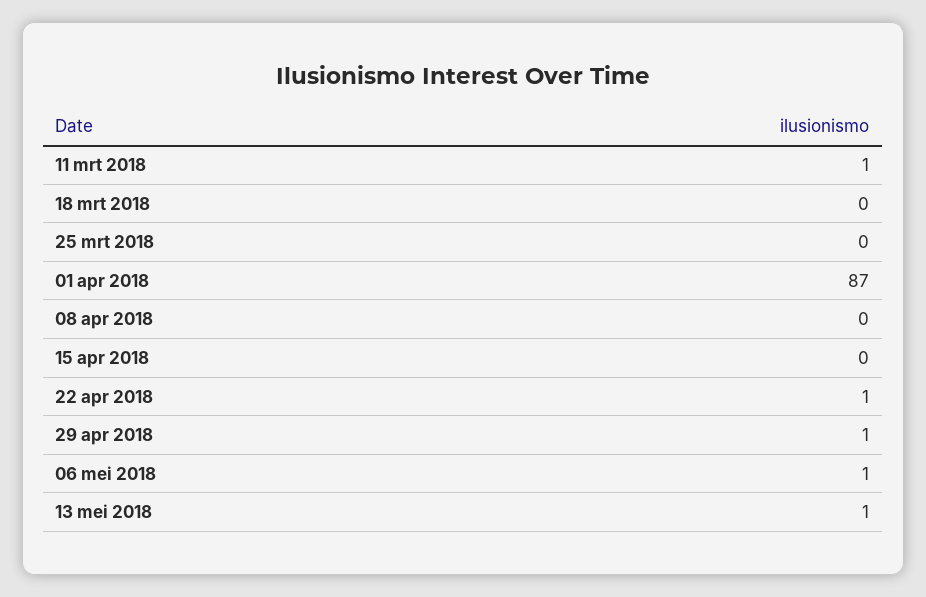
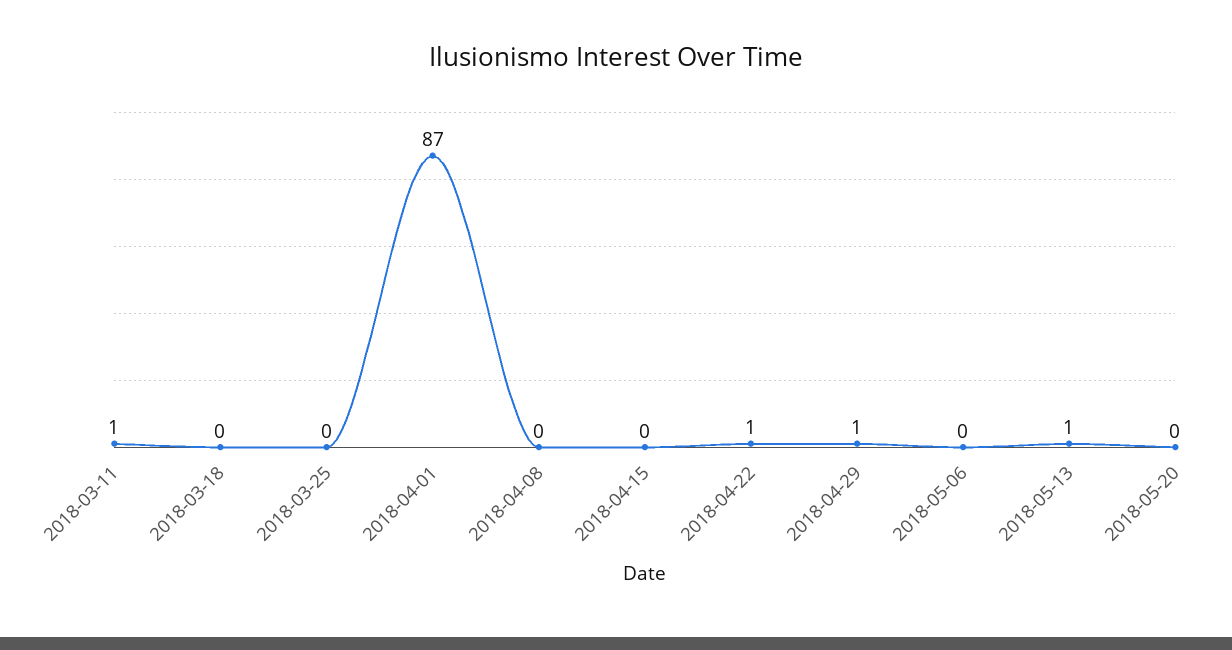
06 mei 2018: 1 -> 0
2018-05-20: none -> 0

